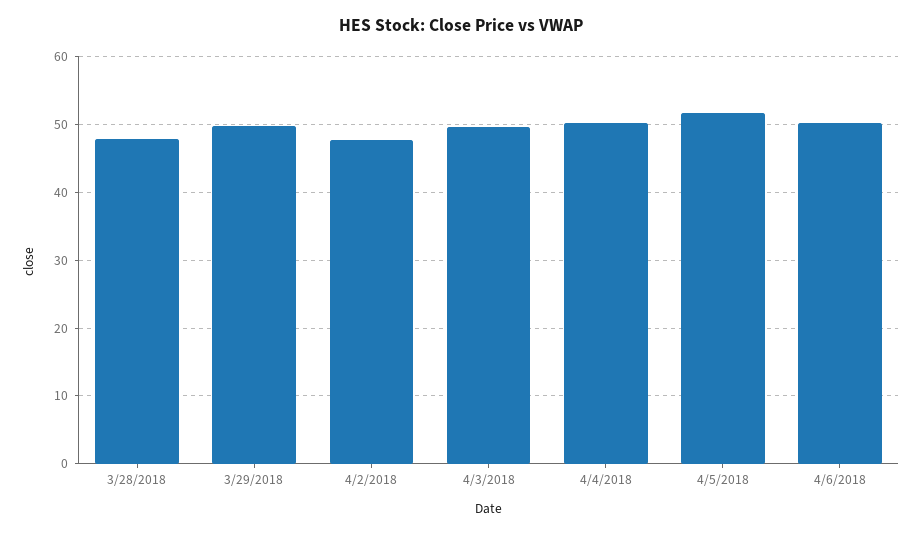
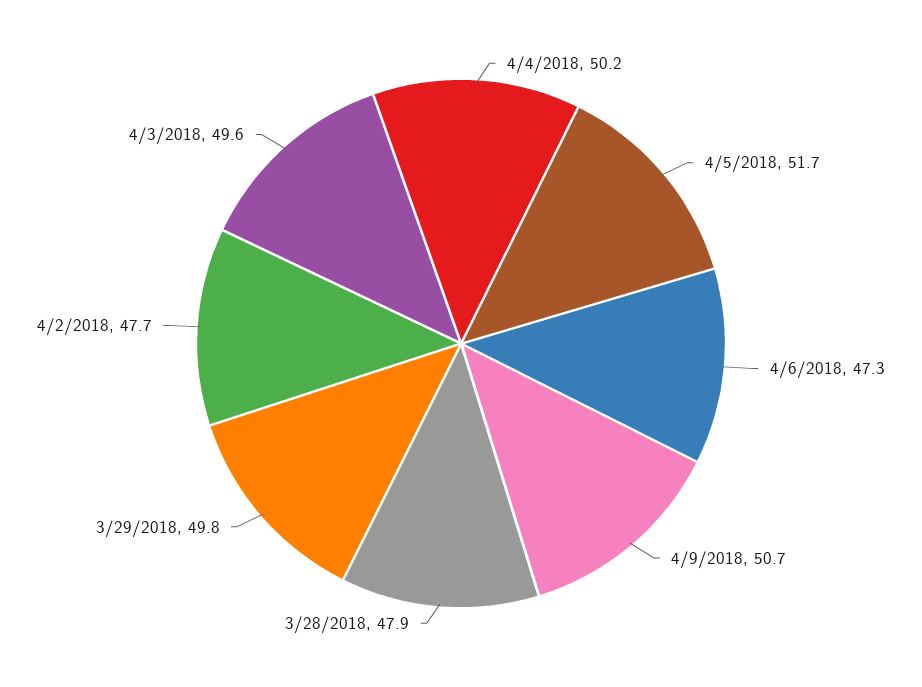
4/6/2018: 50 -> 47.3
4/9/2018: none -> 50.7

